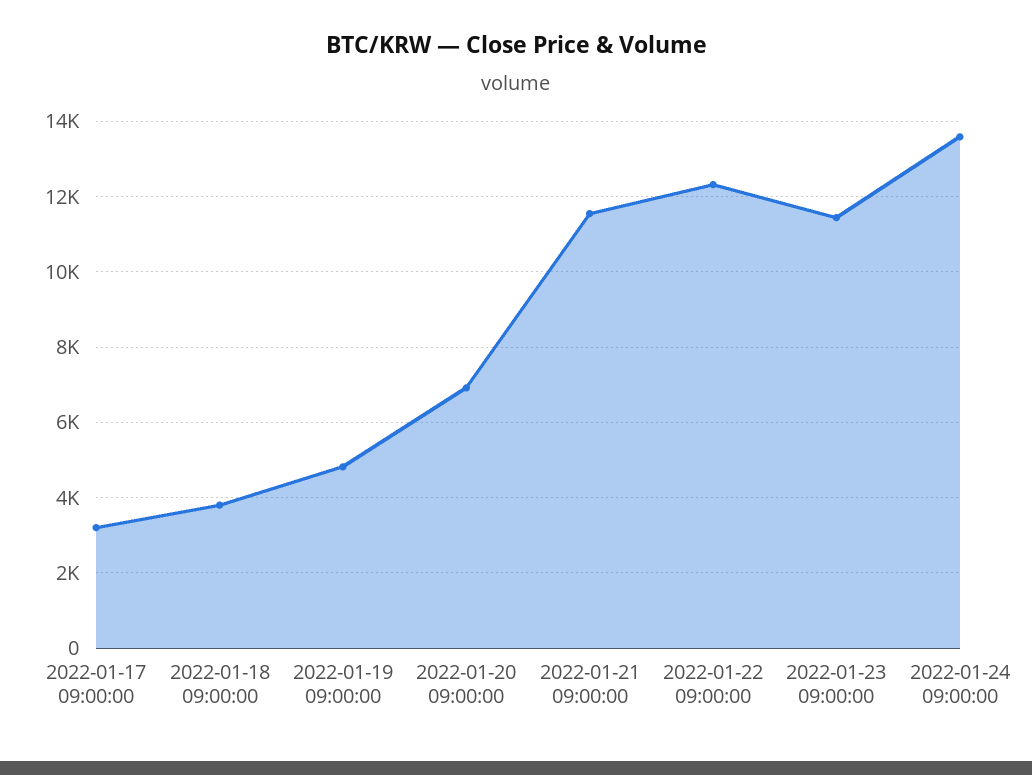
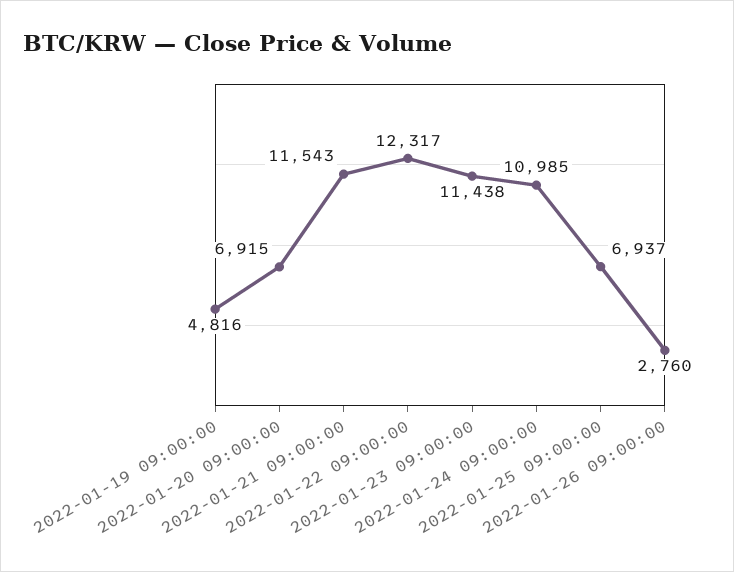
2022-01-17 09:00:00: 3200 -> none
2022-01-18 09:00:00: 3800 -> none
2022-01-24 09:00:00: 13600 -> 10985
2022-01-25 09:00:00: none -> 6937
2022-01-26 09:00:00: none -> 2760

